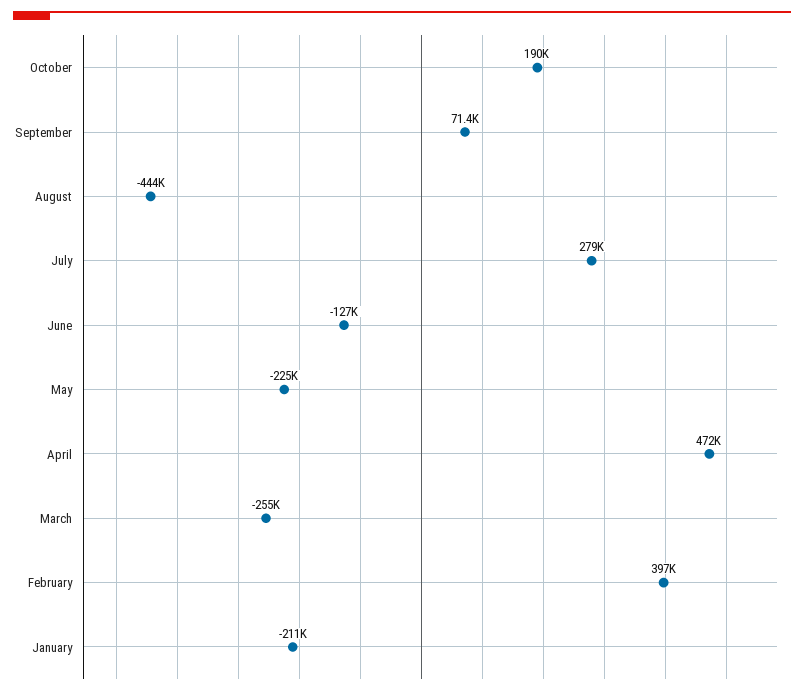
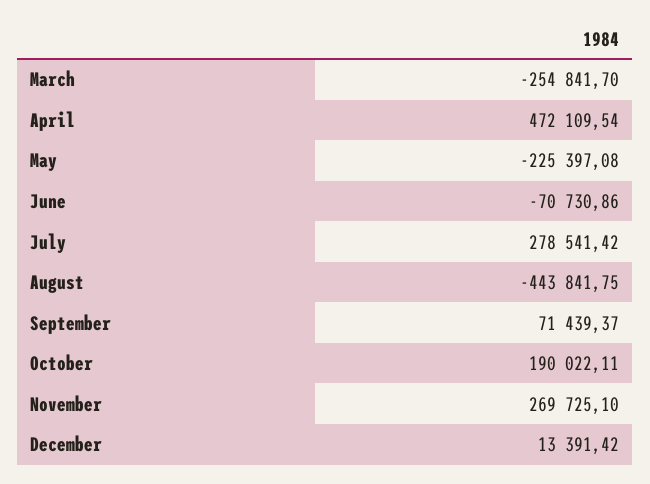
June: -127000 -> -70730.86
February: 397000 -> none
January: -211000 -> none
November: none -> 269725.1
December: none -> 13391.42

